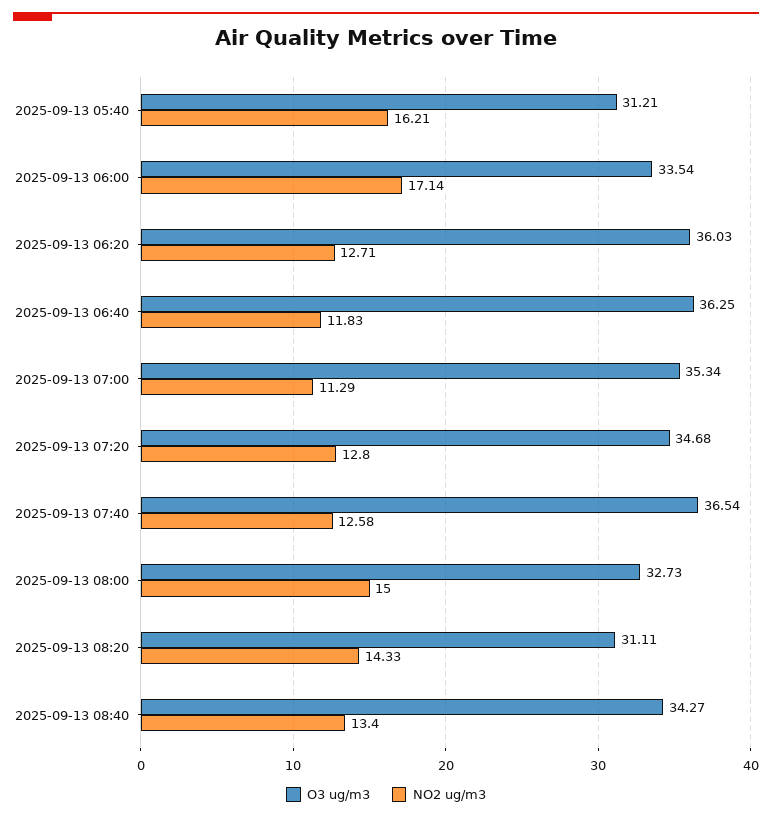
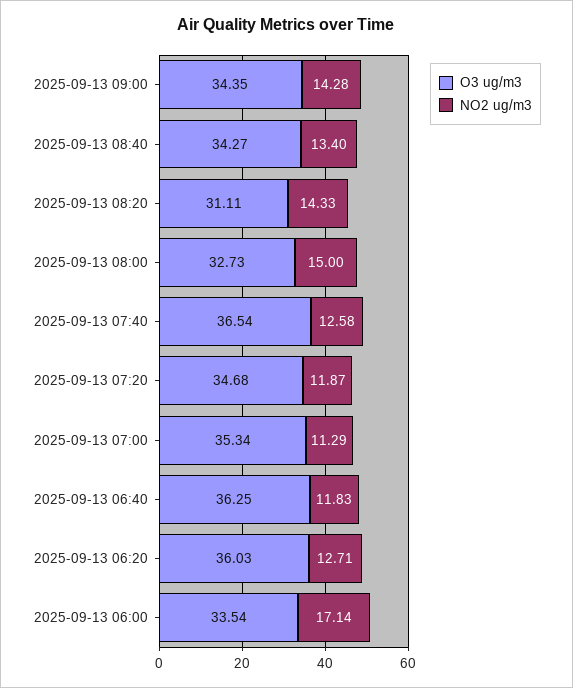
O3 ug/m3, 2025-09-13 05:40: 31.21 -> none
NO2 ug/m3, 2025-09-13 05:40: 16.21 -> none
NO2 ug/m3, 2025-09-13 07:20: 12.8 -> 11.87
O3 ug/m3, 2025-09-13 09:00: none -> 34.35
NO2 ug/m3, 2025-09-13 09:00: none -> 14.28

